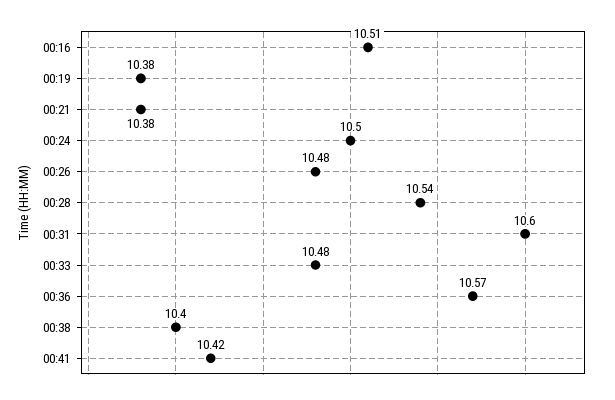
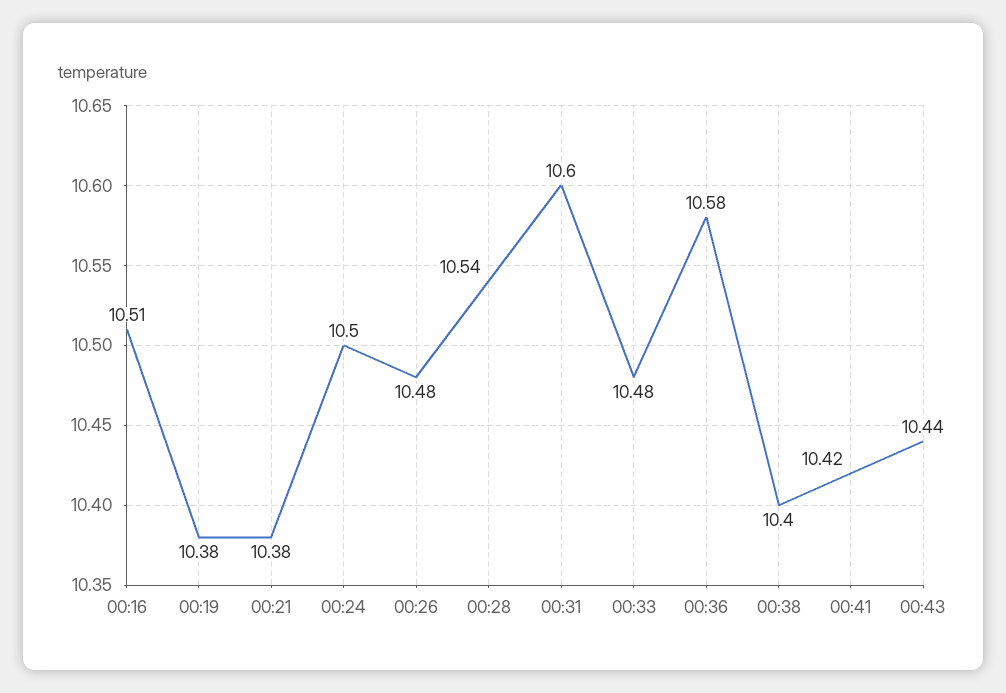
00:36: 10.57 -> 10.58
00:43: none -> 10.44

